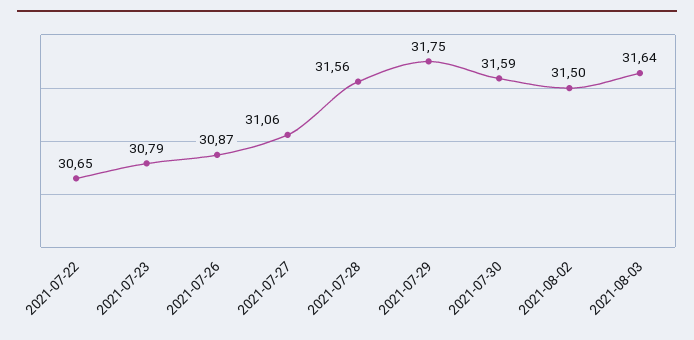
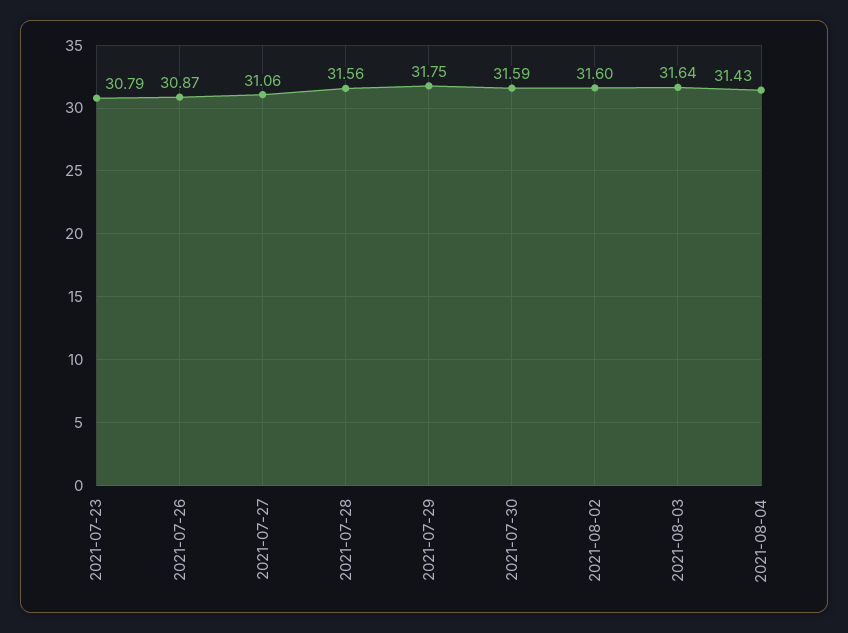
2021-07-22: 30.65 -> none
2021-08-02: 31.5 -> 31.6
2021-08-04: none -> 31.43

